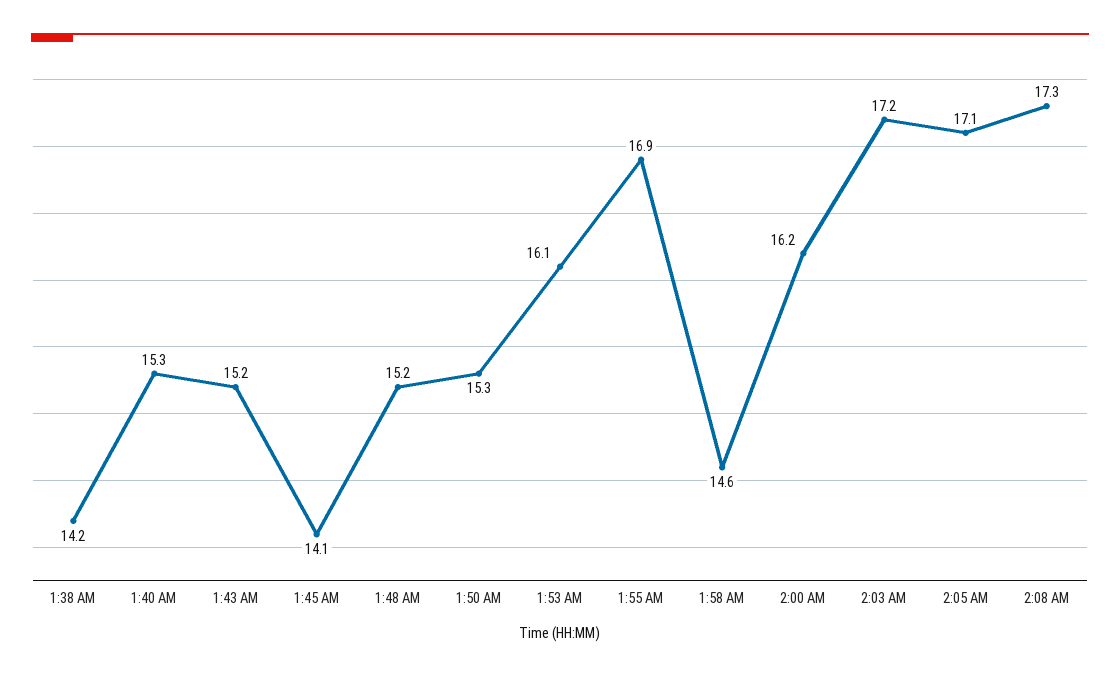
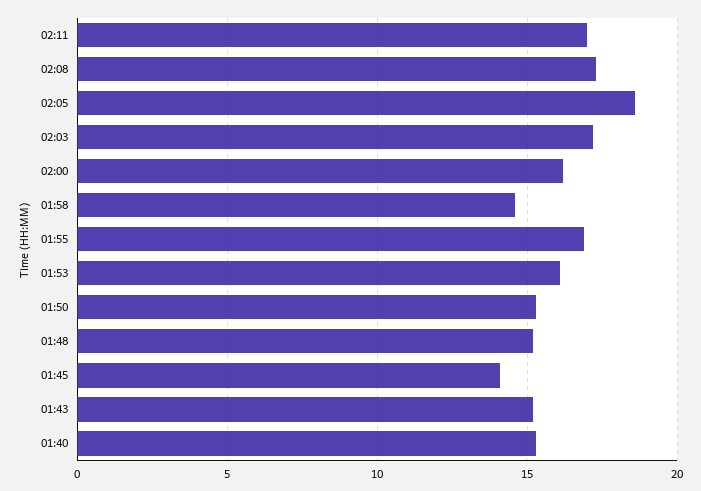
1:38 AM: 14.2 -> none
2:05 AM: 17.1 -> 18.5
02:11: none -> 17

